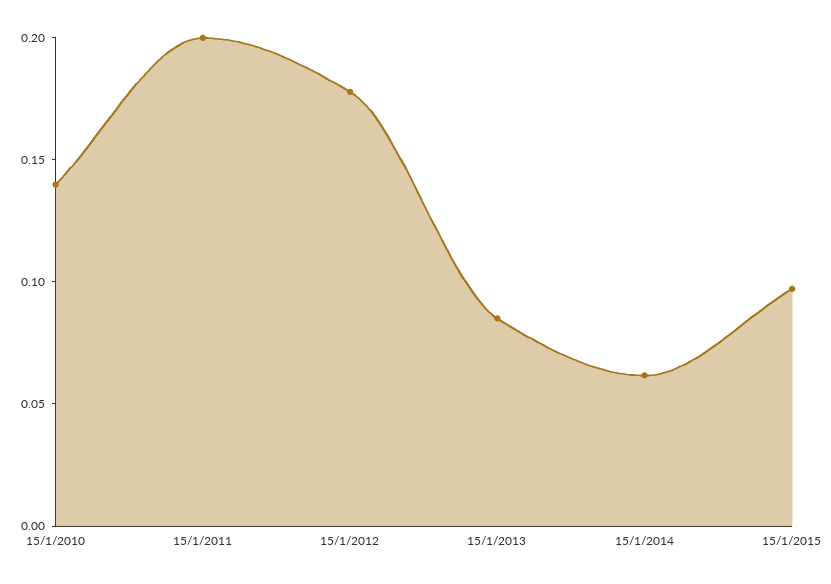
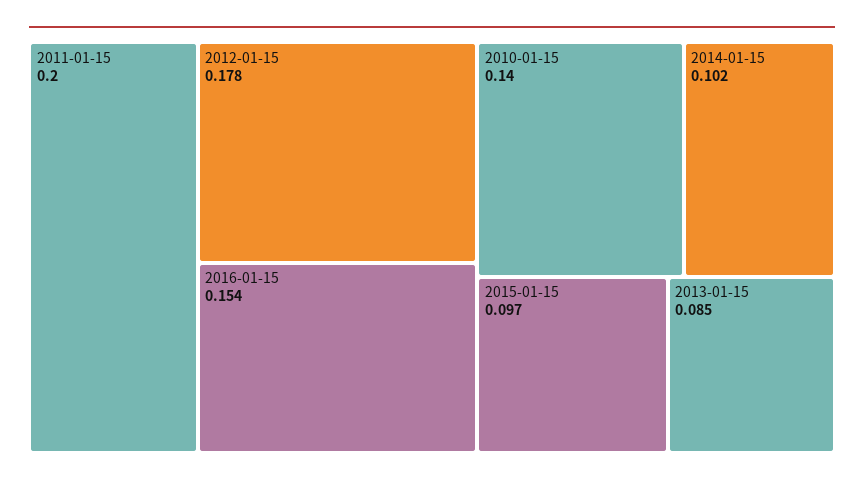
15/1/2014: 0.06 -> 0.102
2016-01-15: none -> 0.154

